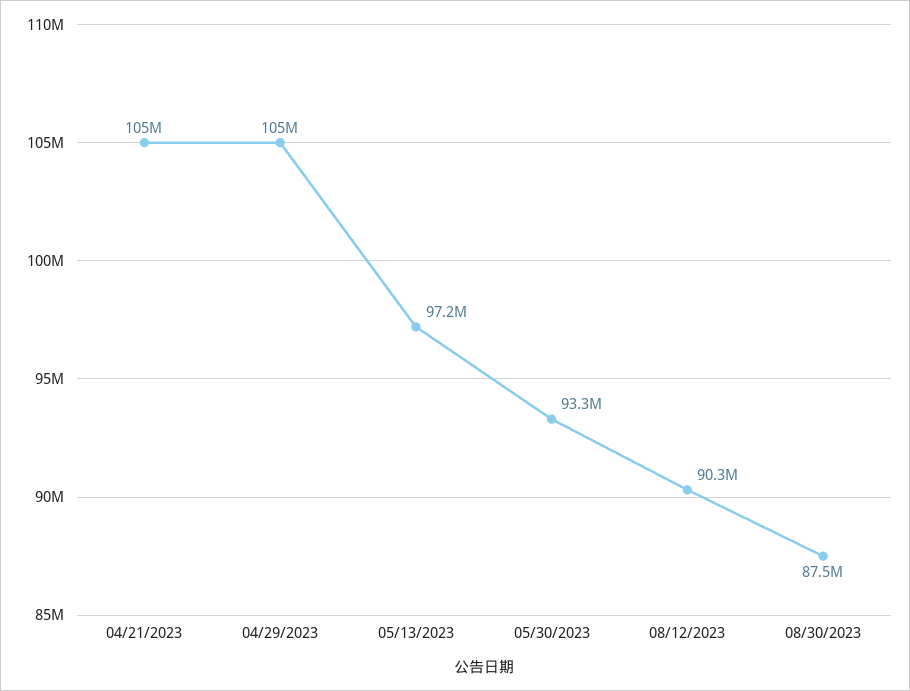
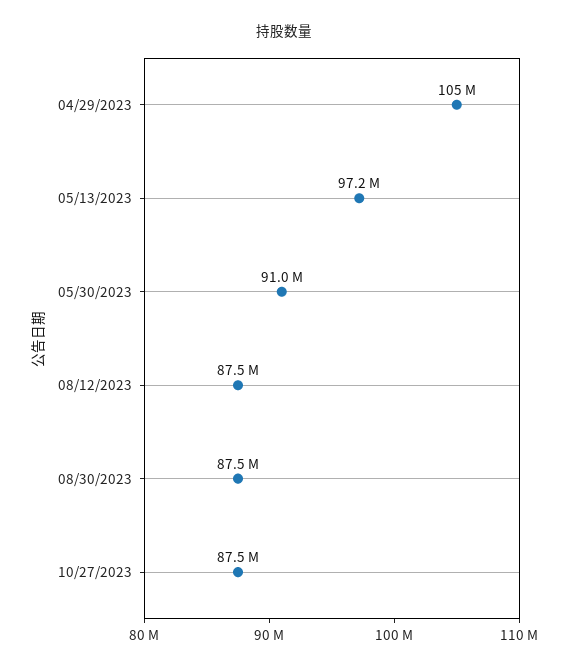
04/21/2023: 105000000 -> none
05/30/2023: 93300000 -> 91000000
08/12/2023: 90300000 -> 87500000
10/27/2023: none -> 87500000

